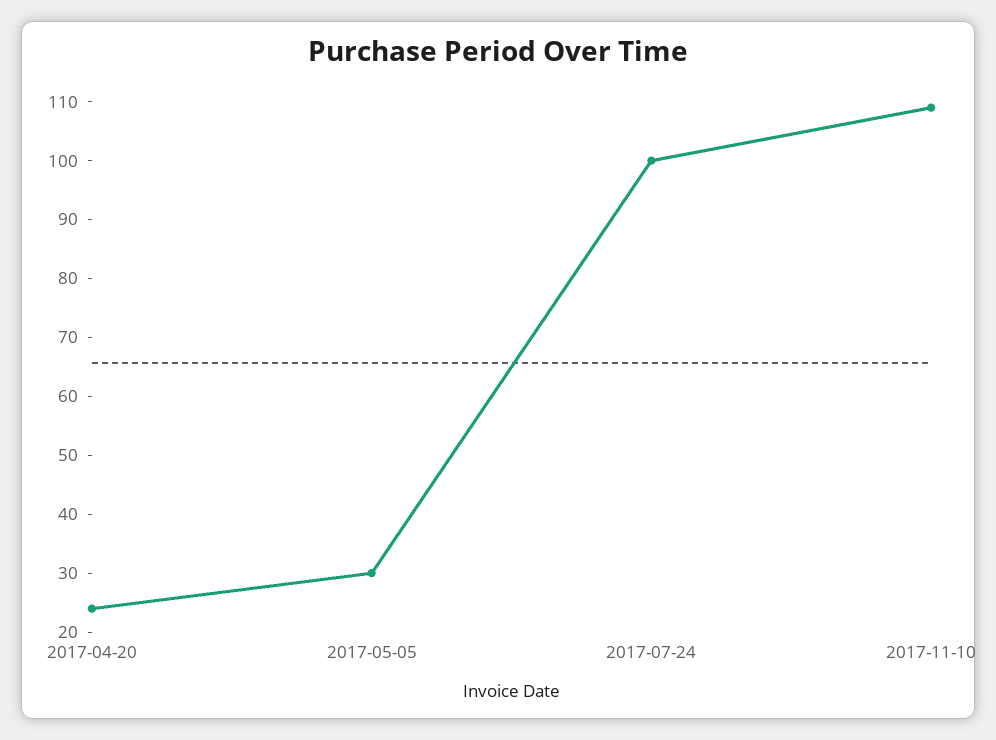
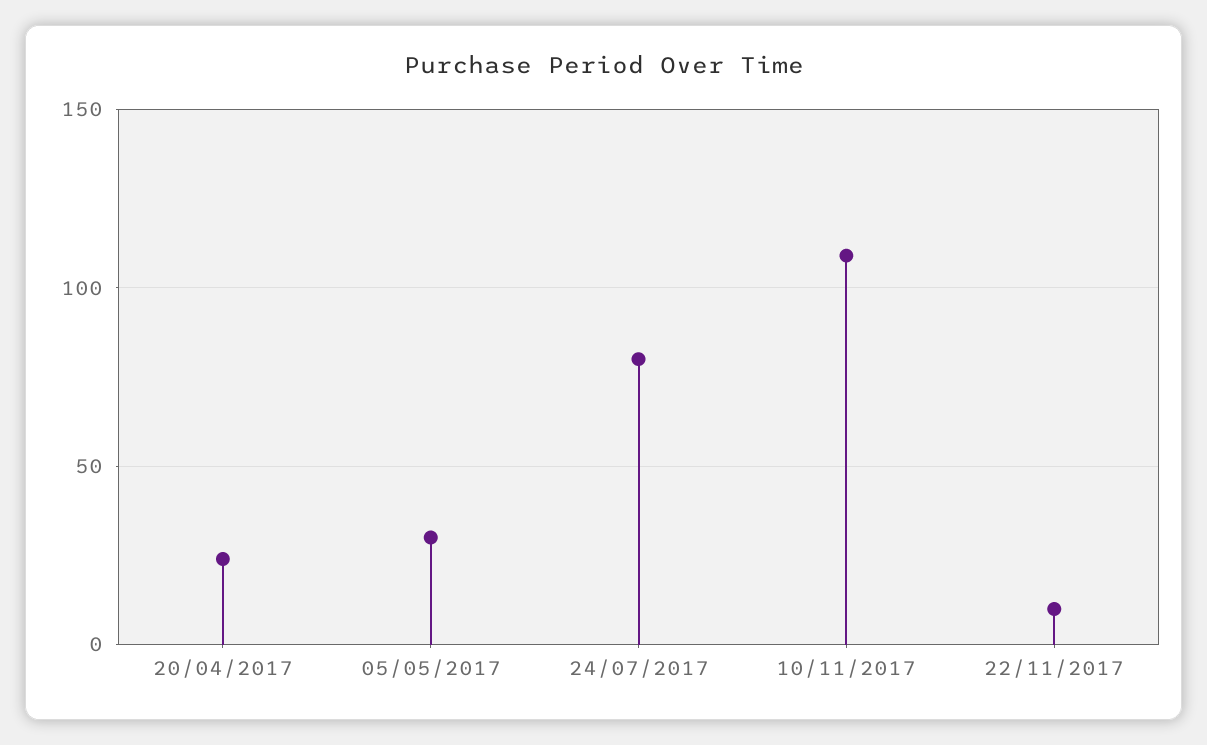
2017-07-24: 100 -> 80
22/11/2017: none -> 10

